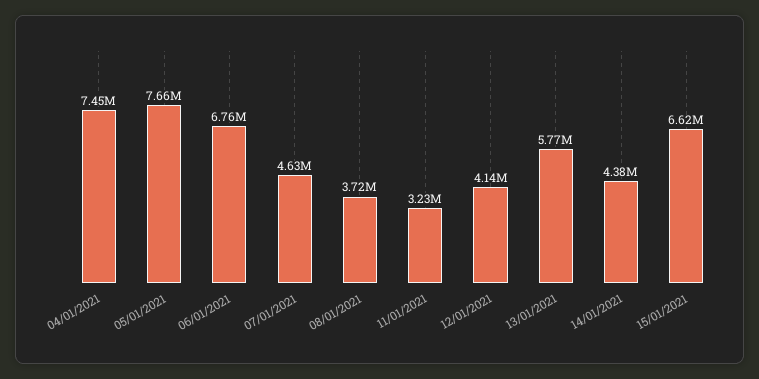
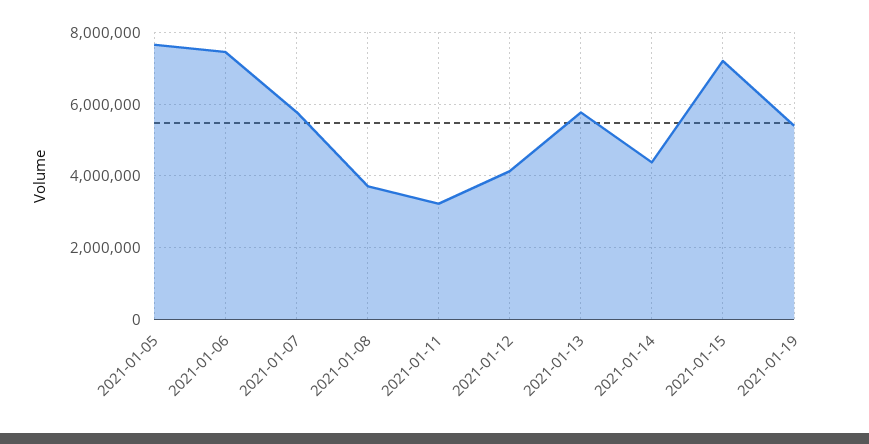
04/01/2021: 7450000 -> none
06/01/2021: 6760000 -> 7400000
07/01/2021: 4630000 -> 5800000
15/01/2021: 6620000 -> 7200000
2021-01-19: none -> 5400000

